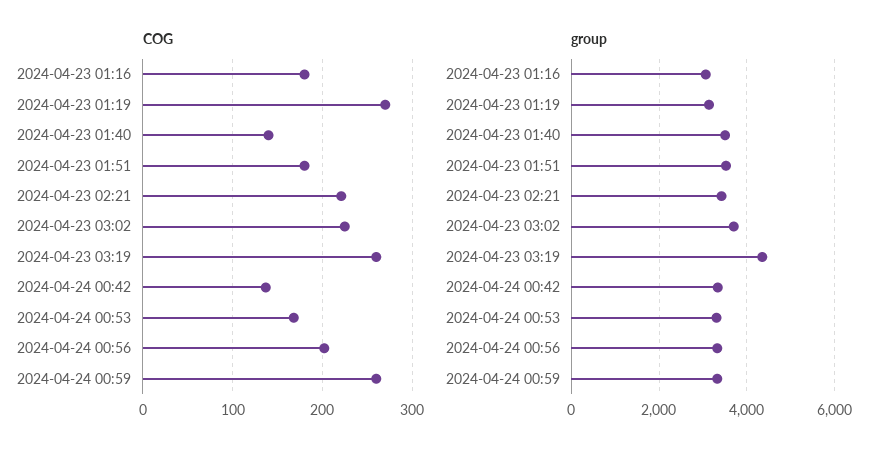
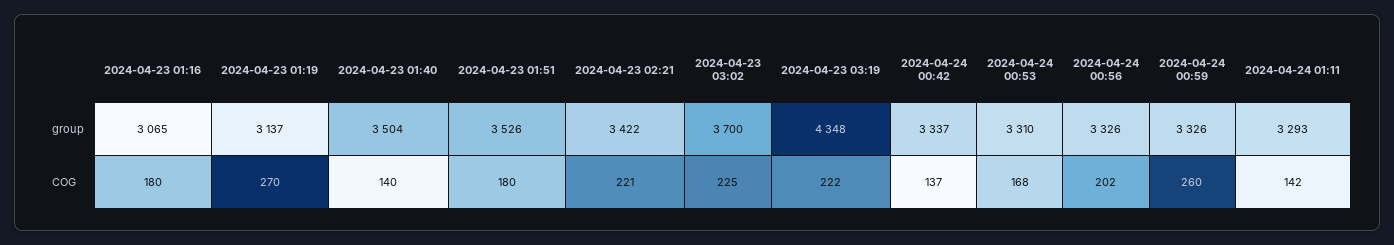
COG, 2024-04-23 03:19: 260 -> 222
group, 2024-04-24 01:11: none -> 3293
COG, 2024-04-24 01:11: none -> 142

